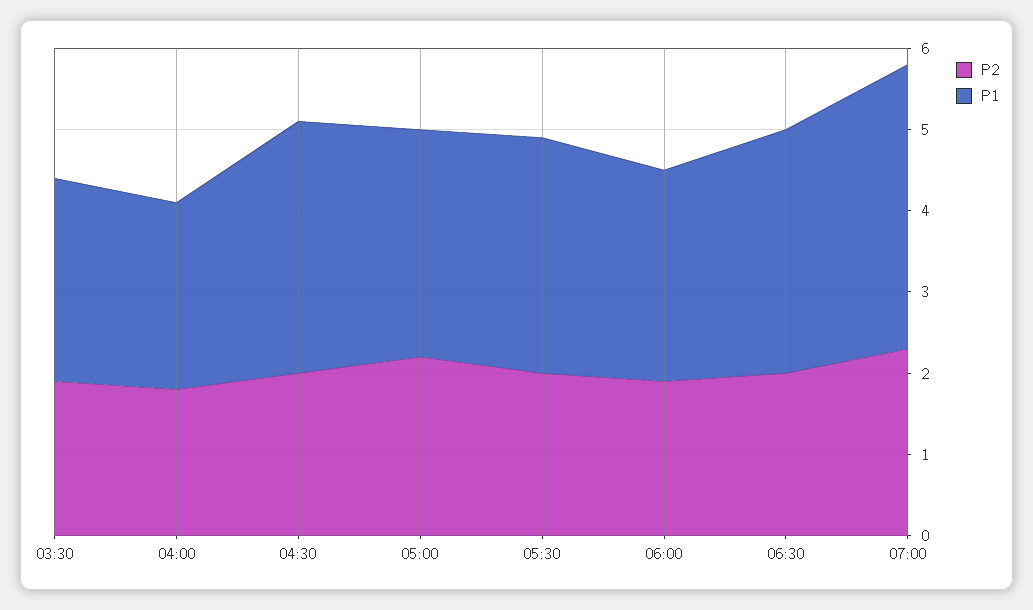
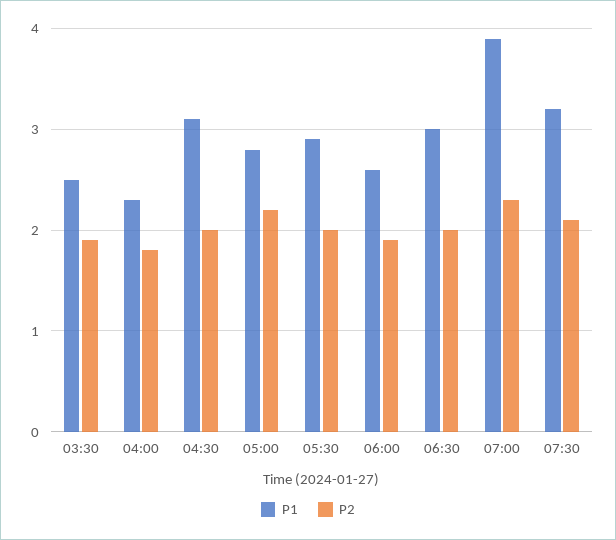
P1, 07:00: 3.5 -> 3.9
P1, 07:30: none -> 3.2
P2, 07:30: none -> 2.1

